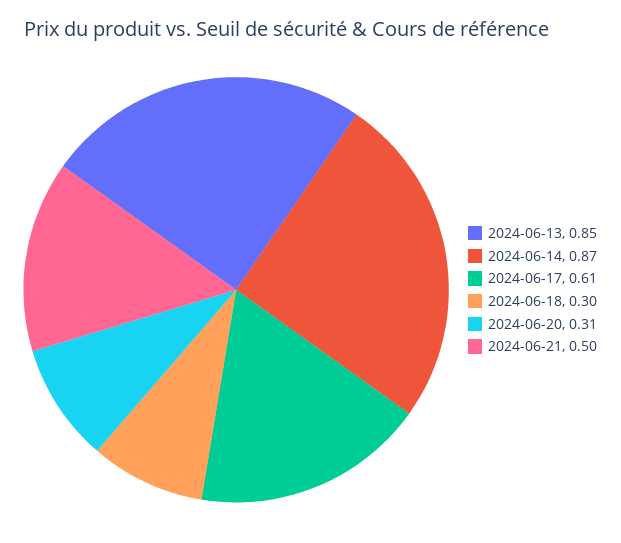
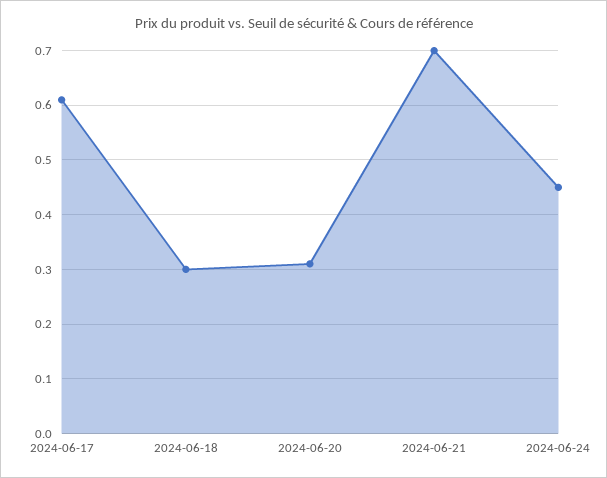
2024-06-13: 0.85 -> none
2024-06-14: 0.87 -> none
2024-06-21: 0.5 -> 0.7
2024-06-24: none -> 0.45

